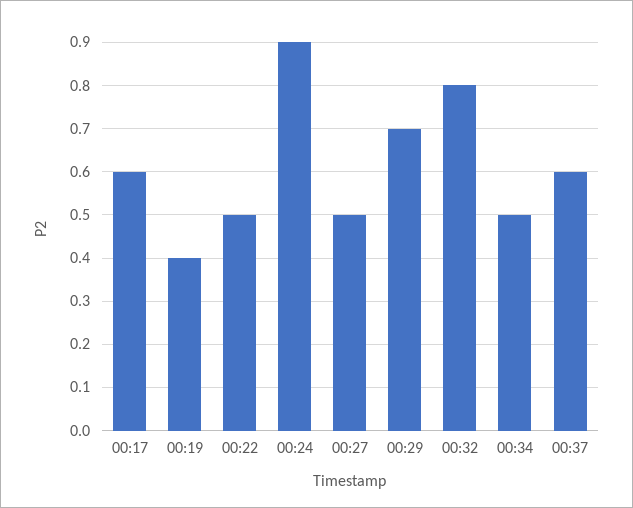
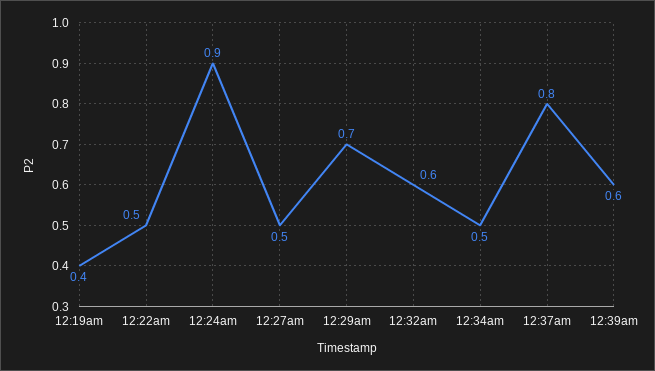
00:17: 0.6 -> none
00:32: 0.8 -> 0.6
00:37: 0.6 -> 0.8
12:39am: none -> 0.6

